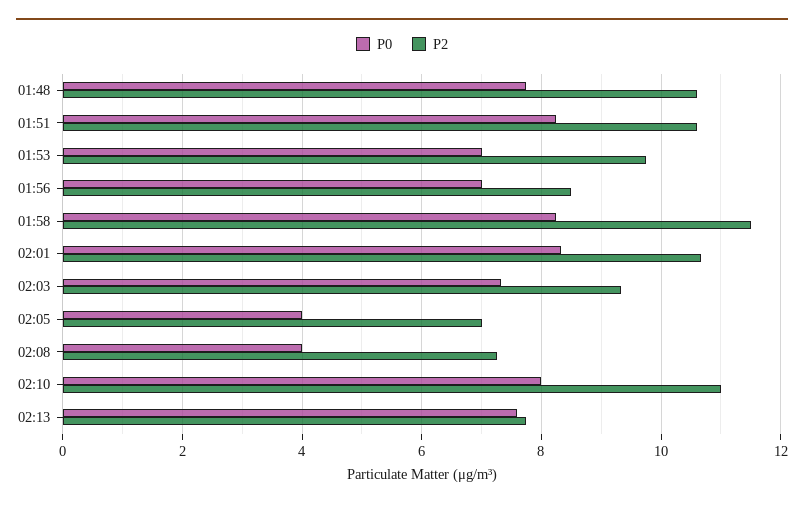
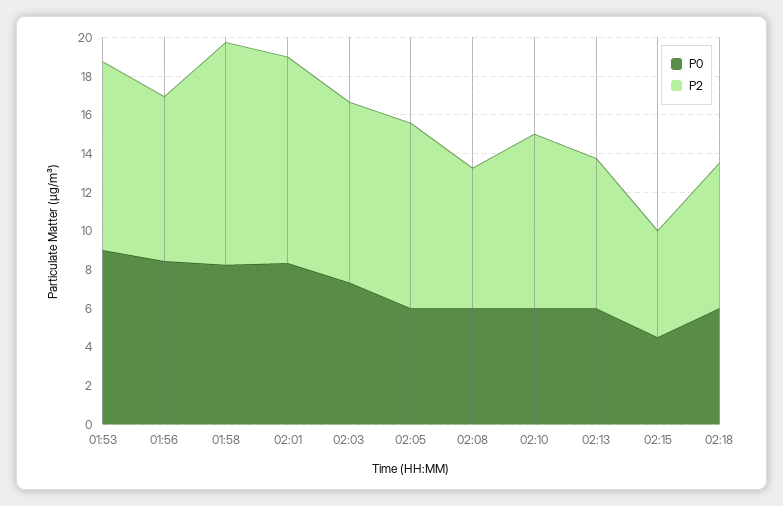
P0, 01:48: 7.8 -> none
P2, 01:48: 10.6 -> none
P0, 01:51: 8.2 -> none
P2, 01:51: 10.6 -> none
P0, 01:53: 7 -> 9
P0, 01:56: 7 -> 8.5
P0, 02:05: 4 -> 6
P2, 02:05: 7 -> 9.5
P0, 02:08: 4 -> 6
P0, 02:10: 8 -> 6
P2, 02:10: 11 -> 9
P0, 02:13: 7.6 -> 6
P0, 02:15: none -> 4.5
P2, 02:15: none -> 5.5
P0, 02:18: none -> 6
P2, 02:18: none -> 7.5

